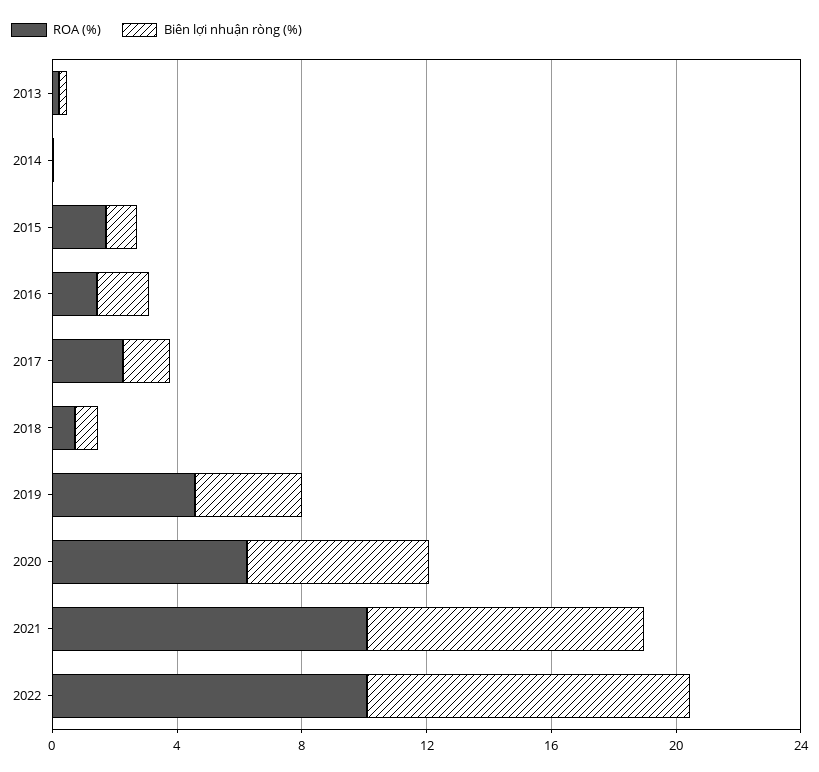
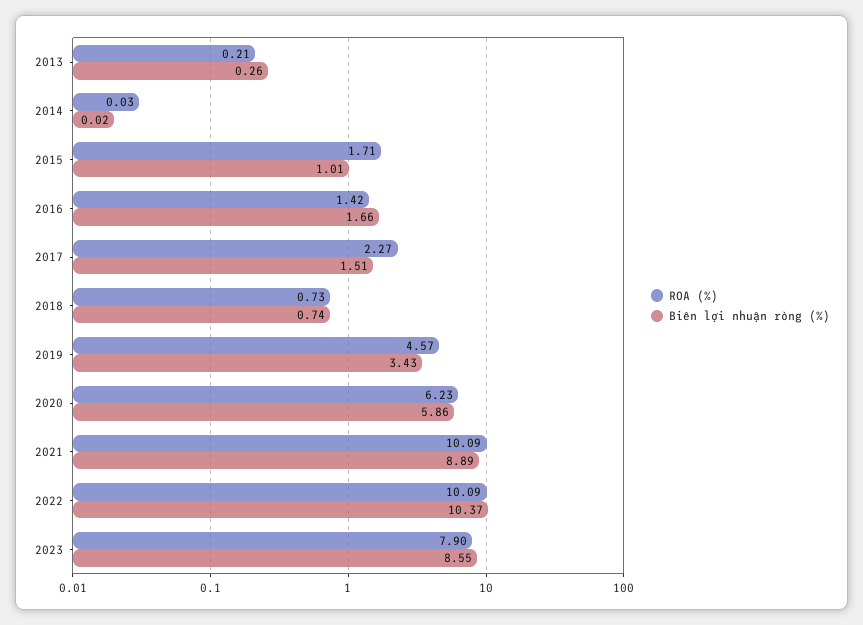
ROA (%), 2023: none -> 7.9
Biên lợi nhuận ròng (%), 2023: none -> 8.55

